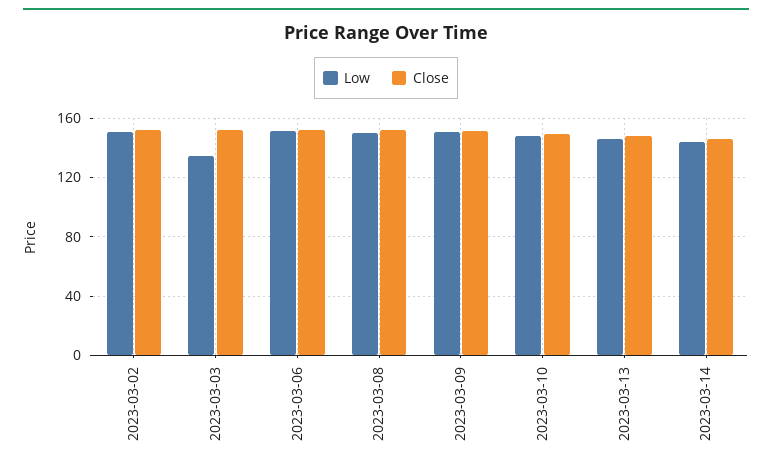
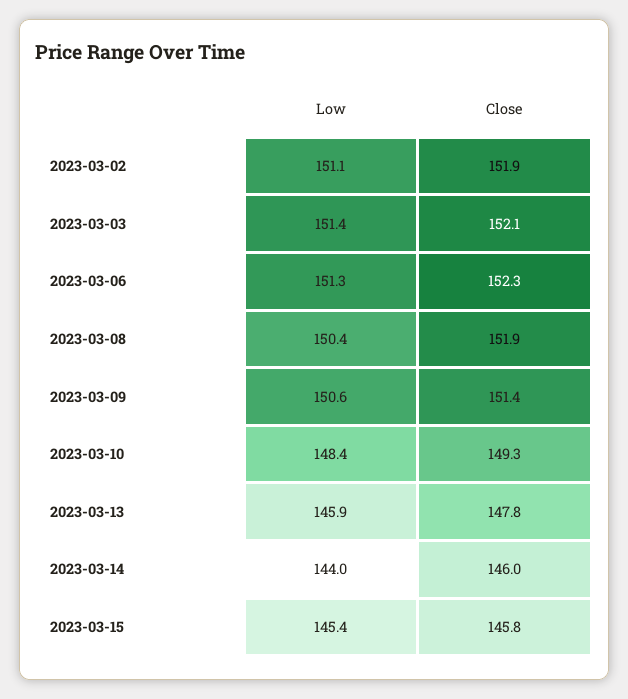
Low, 2023-03-03: 135 -> 151.4
Low, 2023-03-15: none -> 145.4
Close, 2023-03-15: none -> 145.8

